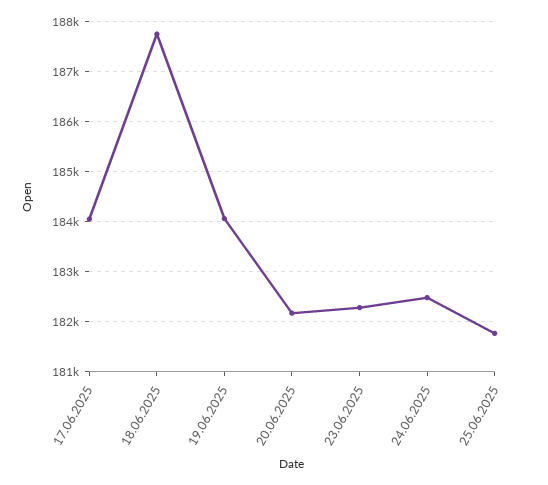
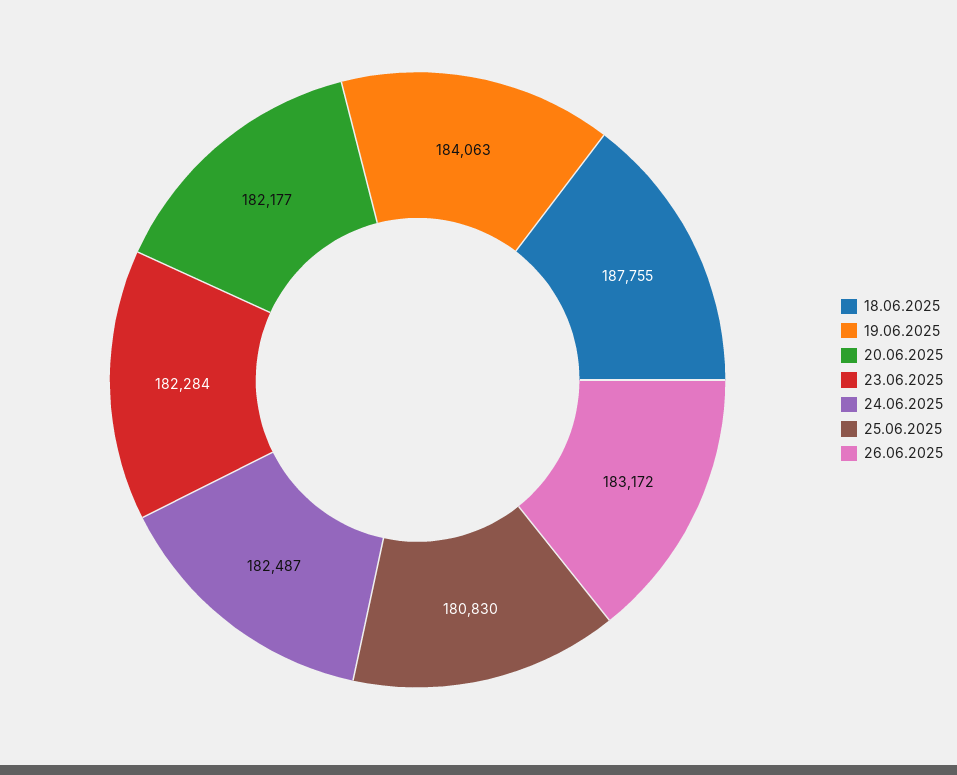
17.06.2025: 184000 -> none
25.06.2025: 181800 -> 180830
26.06.2025: none -> 183172

